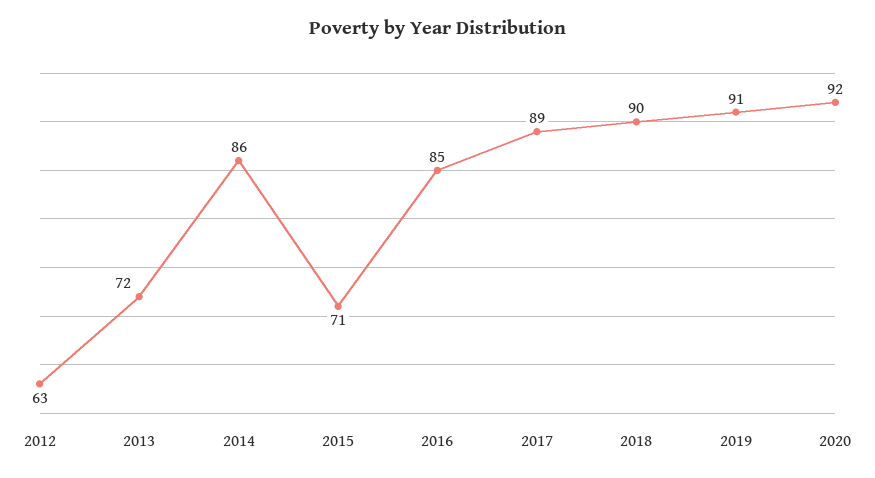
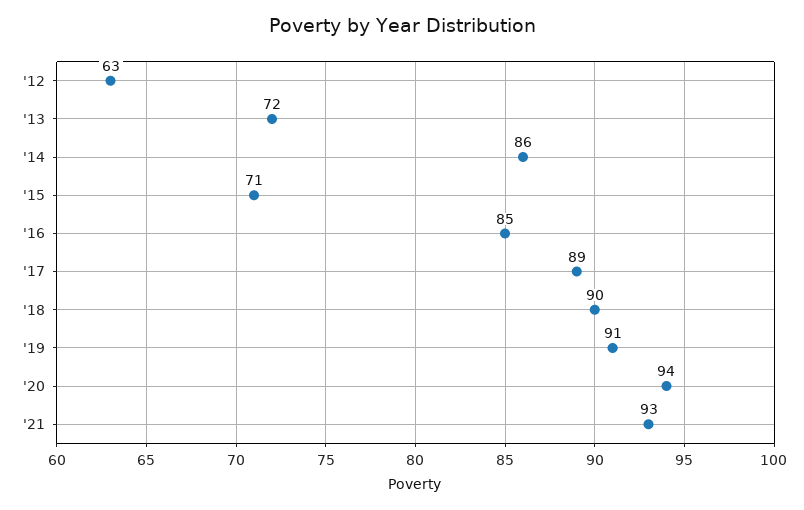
2020: 92 -> 94
'21: none -> 93

